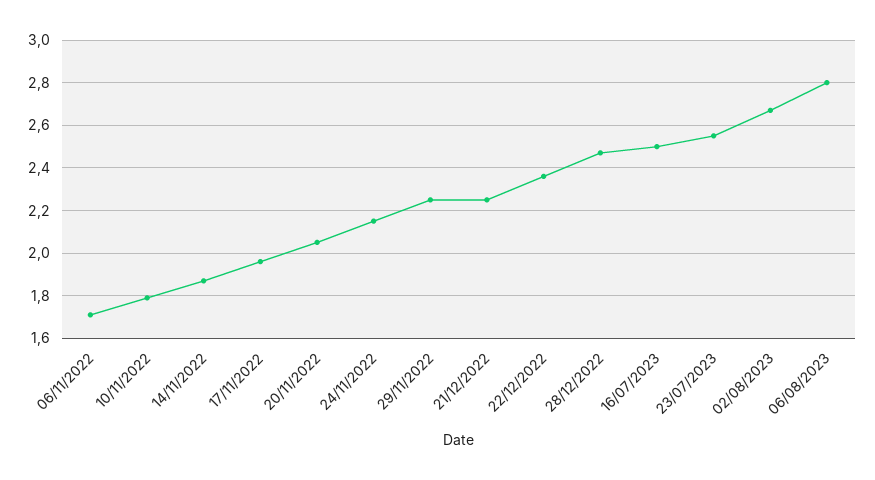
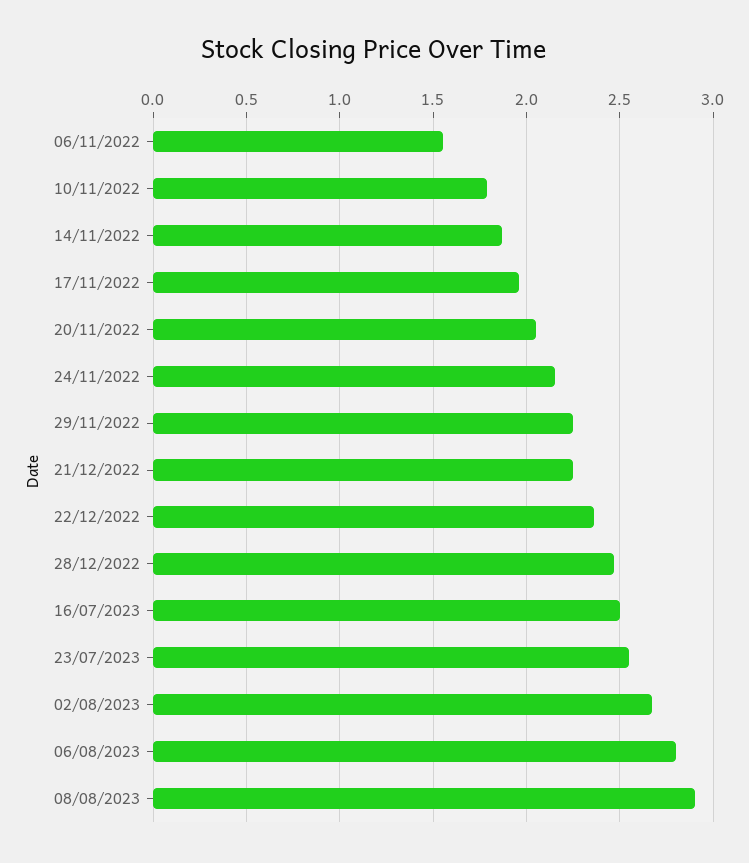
06/11/2022: 1.7 -> 1.55
08/08/2023: none -> 2.9

